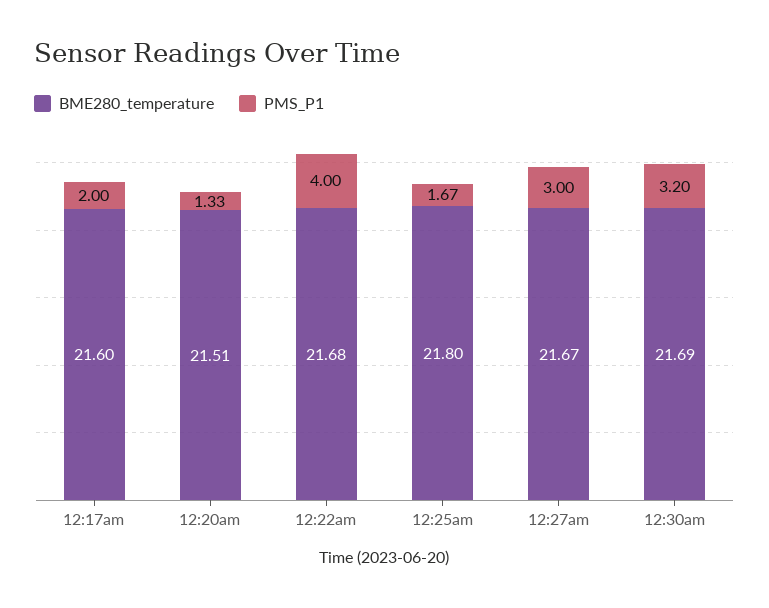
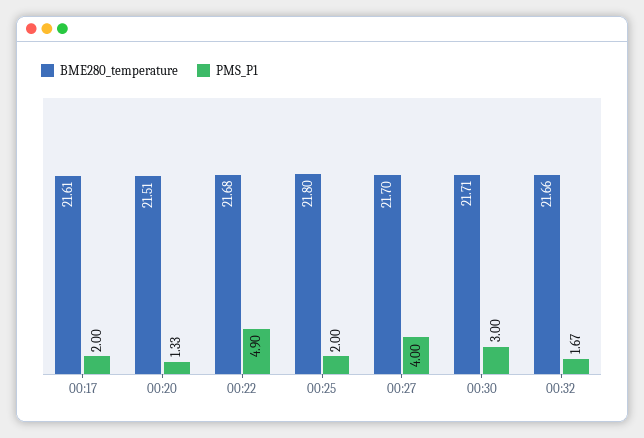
BME280_temperature, 12:17am: 21.6 -> 21.61
PMS_P1, 12:22am: 4 -> 4.9
PMS_P1, 12:25am: 1.67 -> 2
BME280_temperature, 12:27am: 21.67 -> 21.7
PMS_P1, 12:27am: 3 -> 4
BME280_temperature, 12:30am: 21.69 -> 21.71
PMS_P1, 12:30am: 3.2 -> 3
BME280_temperature, 00:32: none -> 21.66
PMS_P1, 00:32: none -> 1.67

